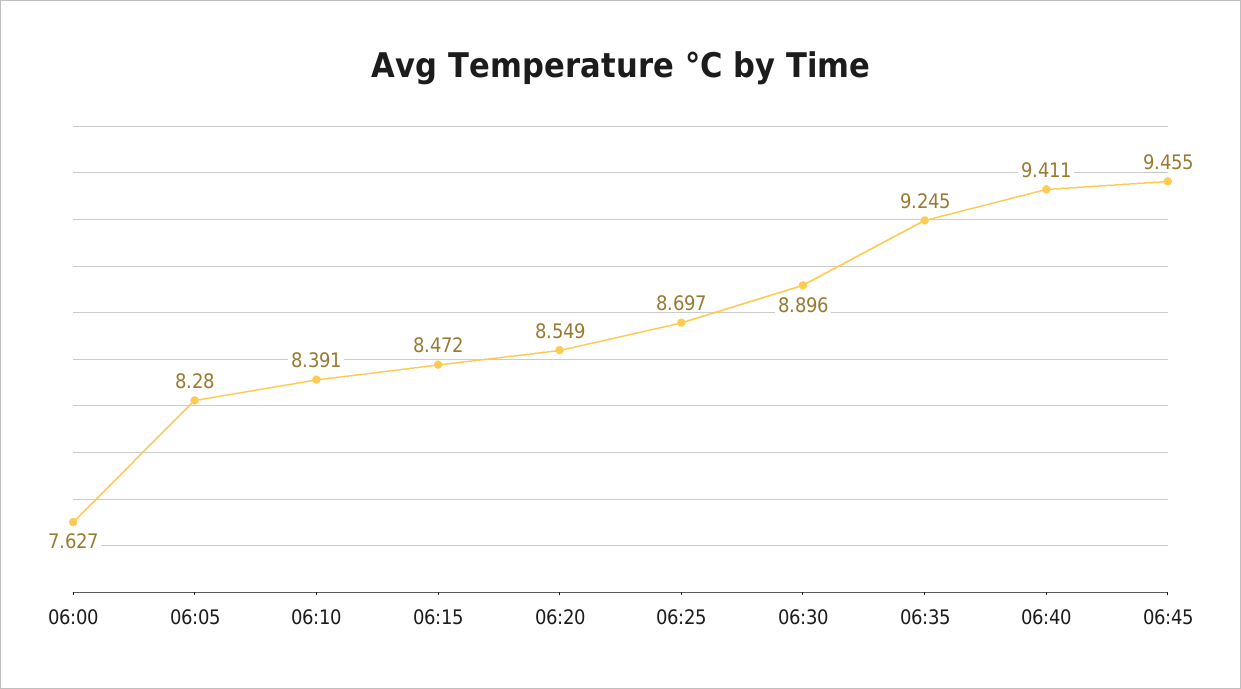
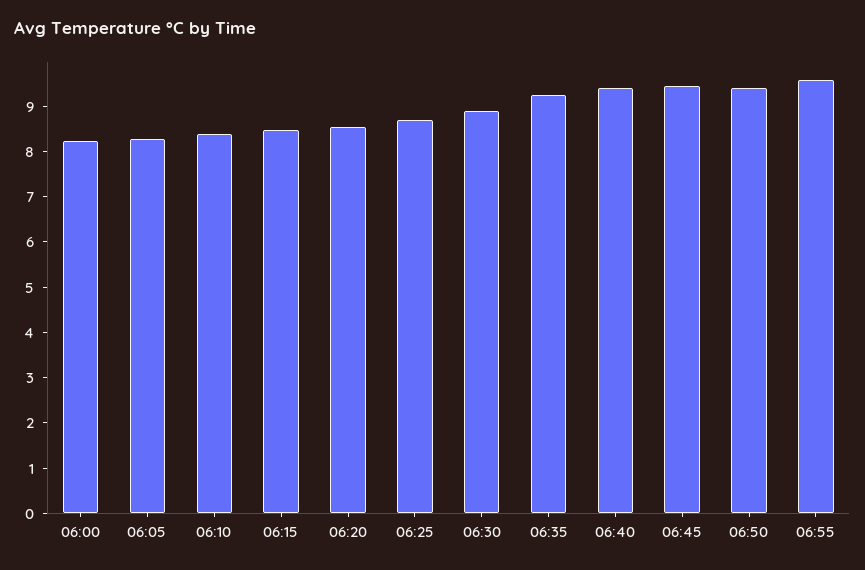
06:00: 7.627 -> 8.2
06:50: none -> 9.4
06:55: none -> 9.6

